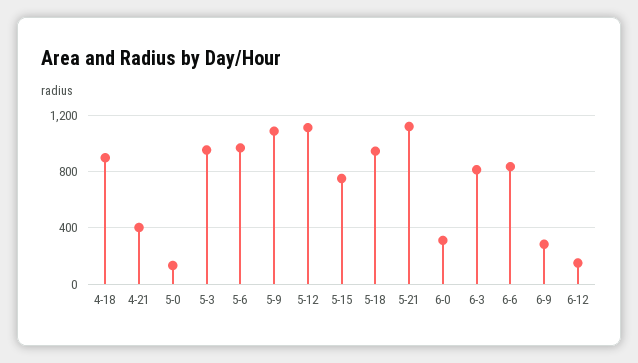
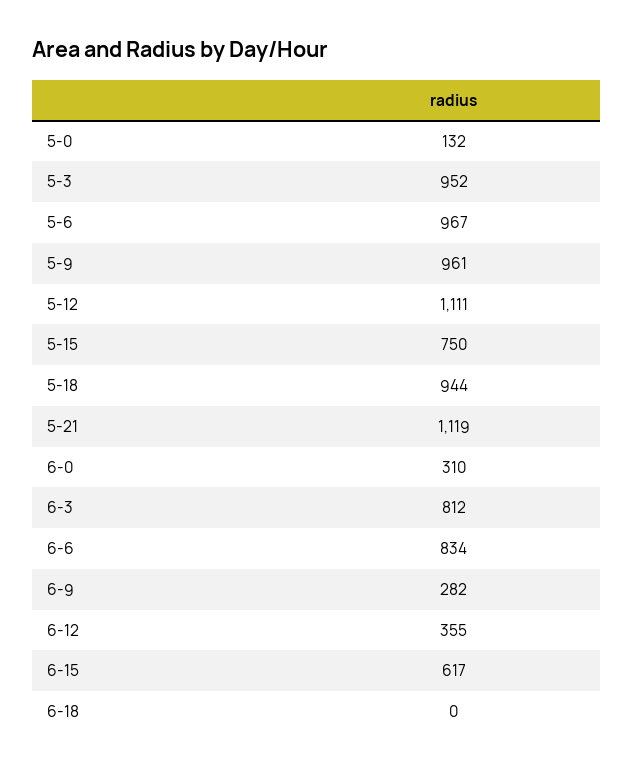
4-18: 900 -> none
4-21: 400 -> none
5-9: 1100 -> 961
6-12: 150 -> 355
6-15: none -> 617
6-18: none -> 0

